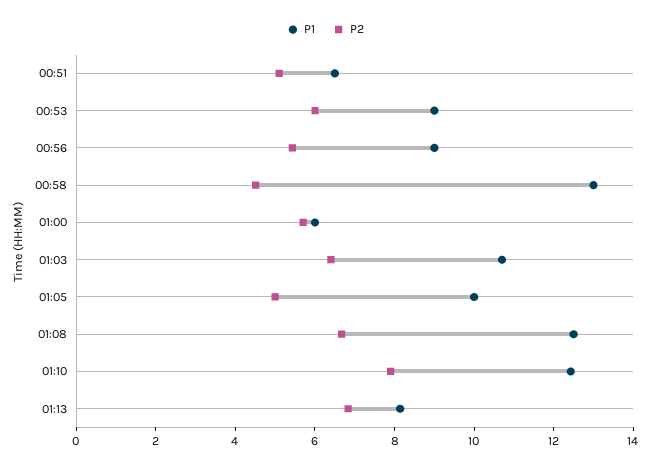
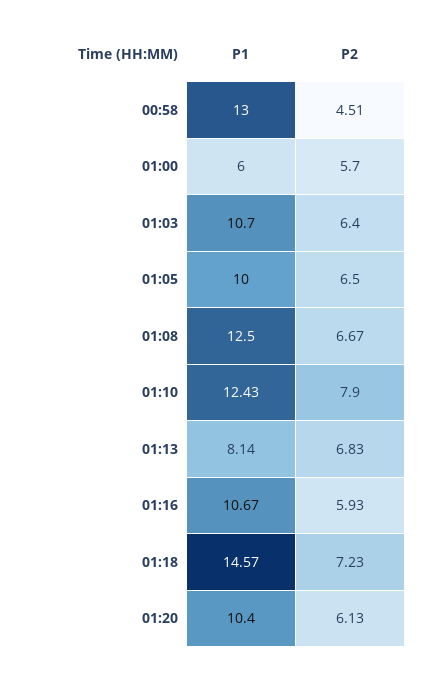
P1, 00:51: 6.5 -> none
P2, 00:51: 5 -> none
P1, 00:53: 9 -> none
P2, 00:53: 6 -> none
P1, 00:56: 9 -> none
P2, 00:56: 5.5 -> none
P2, 01:05: 5 -> 6.5
P1, 01:16: none -> 10.67
P2, 01:16: none -> 5.93
P1, 01:18: none -> 14.57
P2, 01:18: none -> 7.23
P1, 01:20: none -> 10.4
P2, 01:20: none -> 6.13

